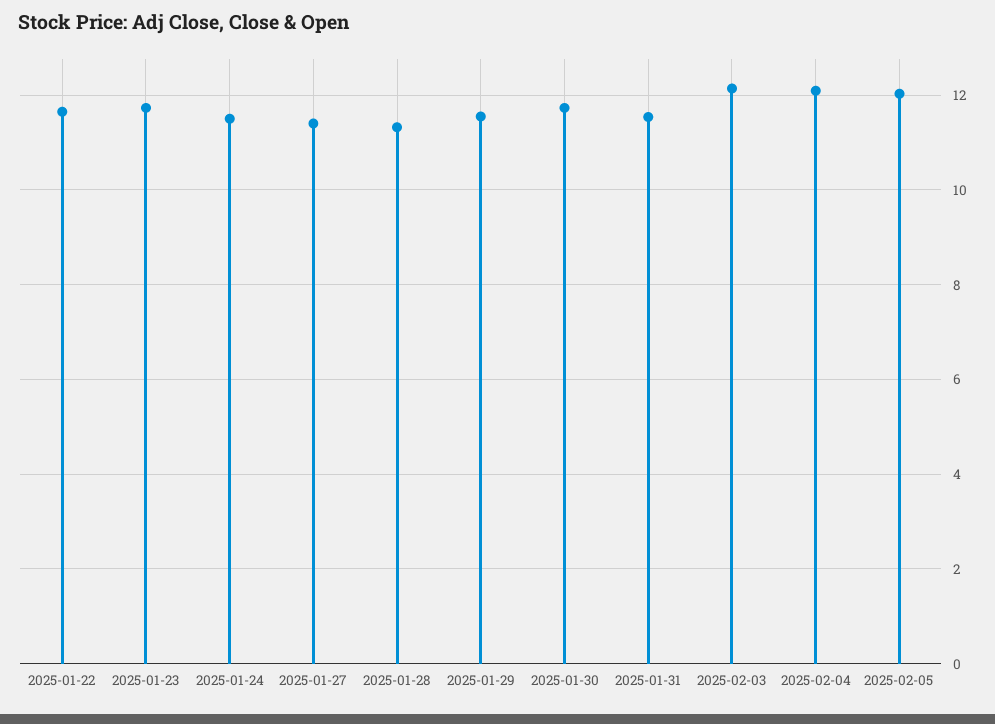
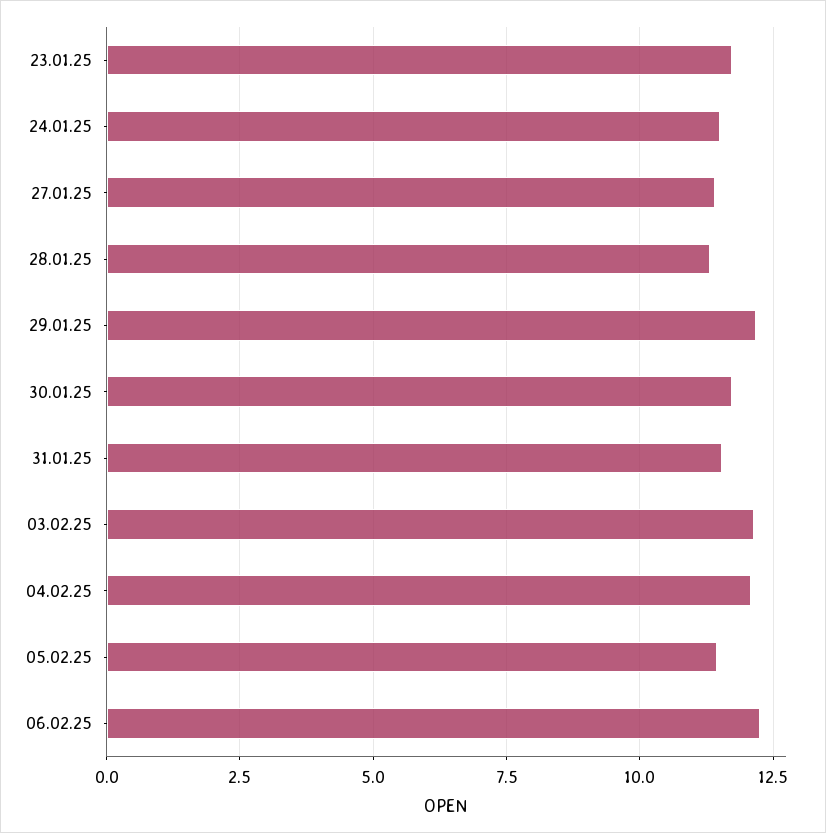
2025-01-22: 11.6 -> none
2025-01-29: 11.6 -> 12.25
2025-02-05: 12 -> 11.5
06.02.25: none -> 12.25

